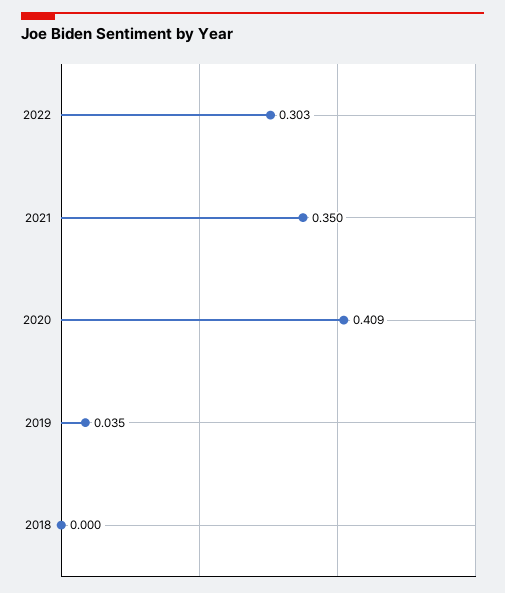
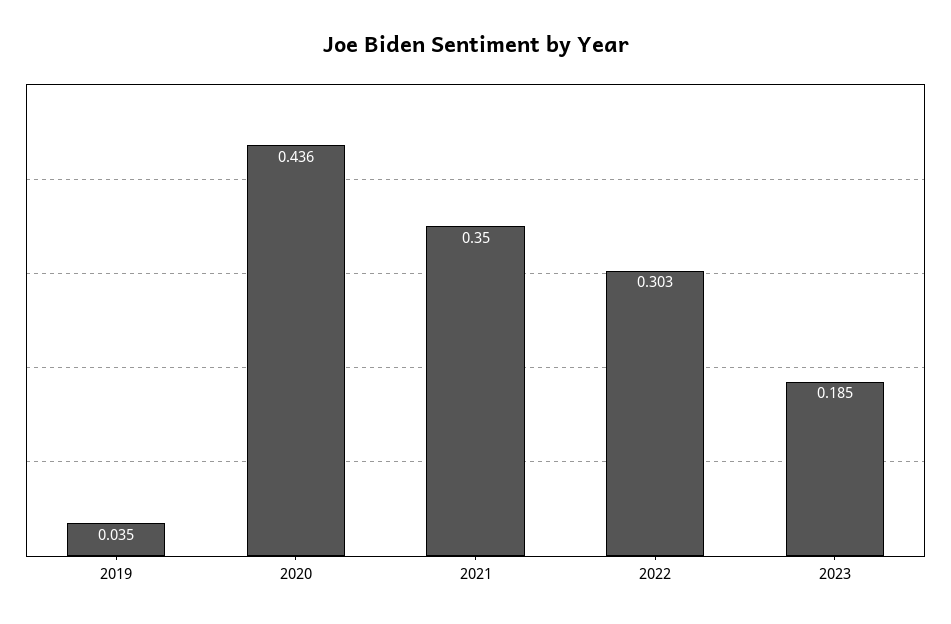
2020: 0.409 -> 0.436
2018: 0 -> none
2023: none -> 0.185

